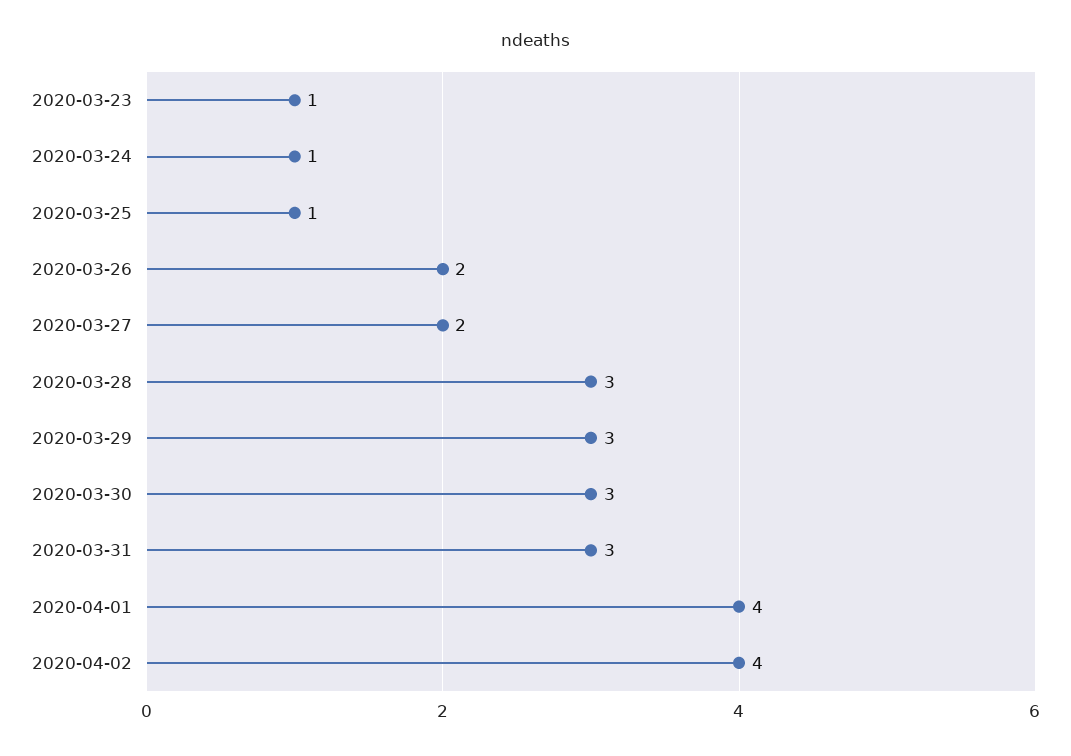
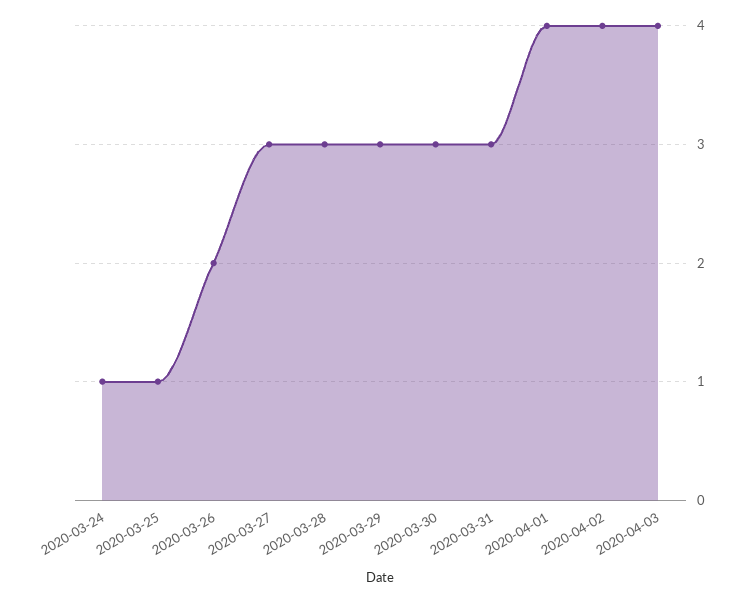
2020-03-23: 1 -> none
2020-03-27: 2 -> 3
2020-04-03: none -> 4

